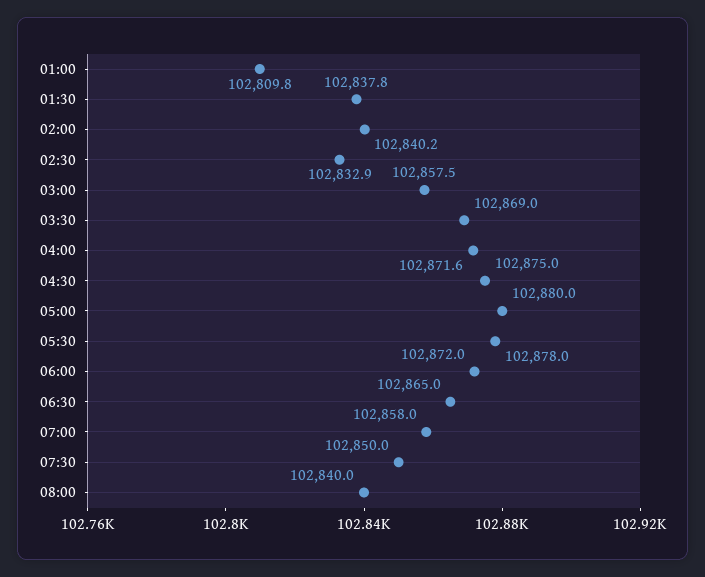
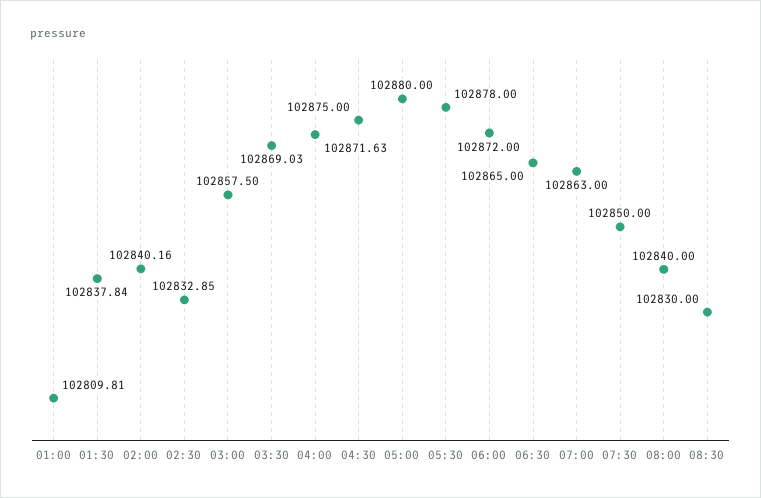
07:00: 102858 -> 102863
08:30: none -> 102830

